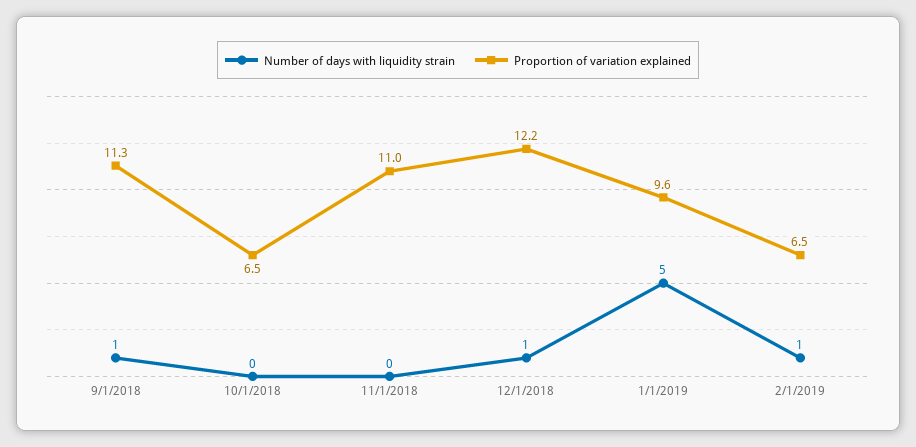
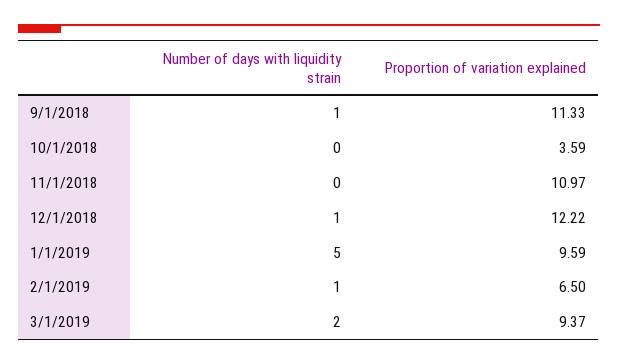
Proportion of variation explained, 10/1/2018: 6.5 -> 3.59
Number of days with liquidity strain, 3/1/2019: none -> 2
Proportion of variation explained, 3/1/2019: none -> 9.37

